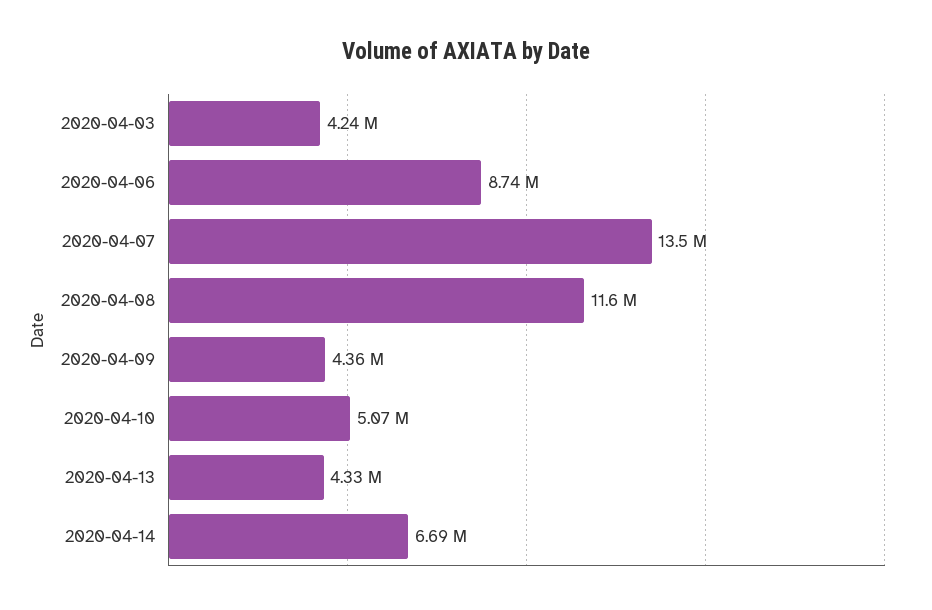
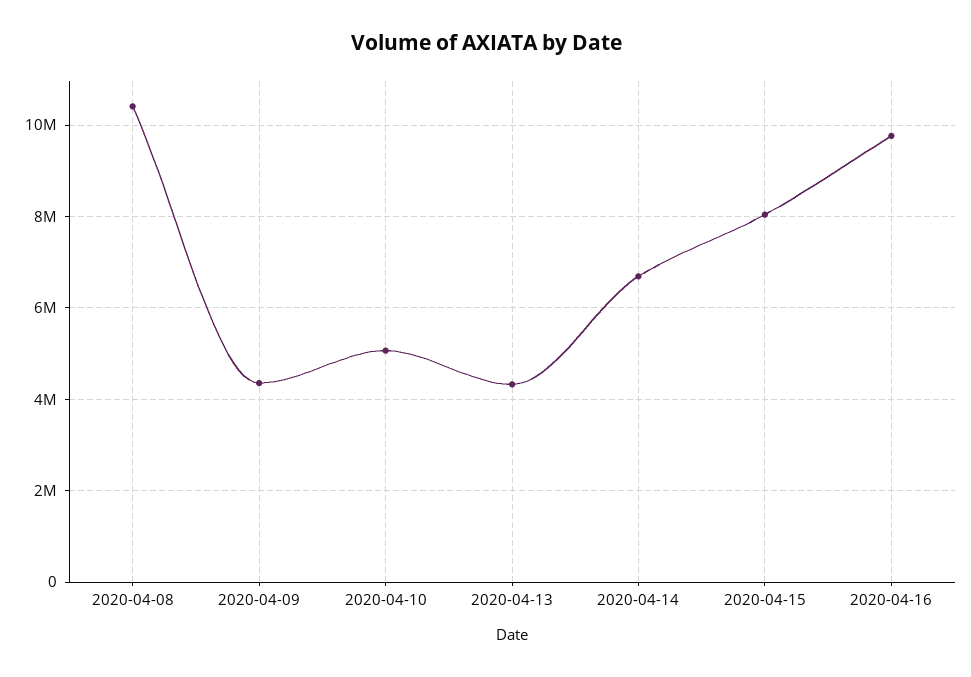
2020-04-03: 4240000 -> none
2020-04-06: 8740000 -> none
2020-04-07: 13500000 -> none
2020-04-08: 11600000 -> 10400000
2020-04-15: none -> 8000000
2020-04-16: none -> 9800000

